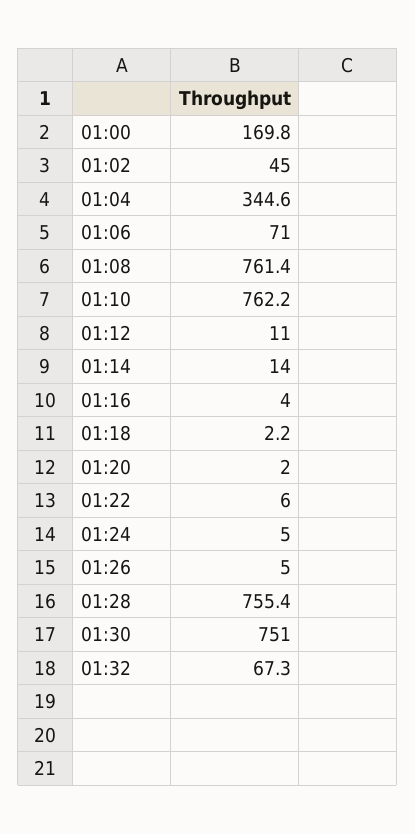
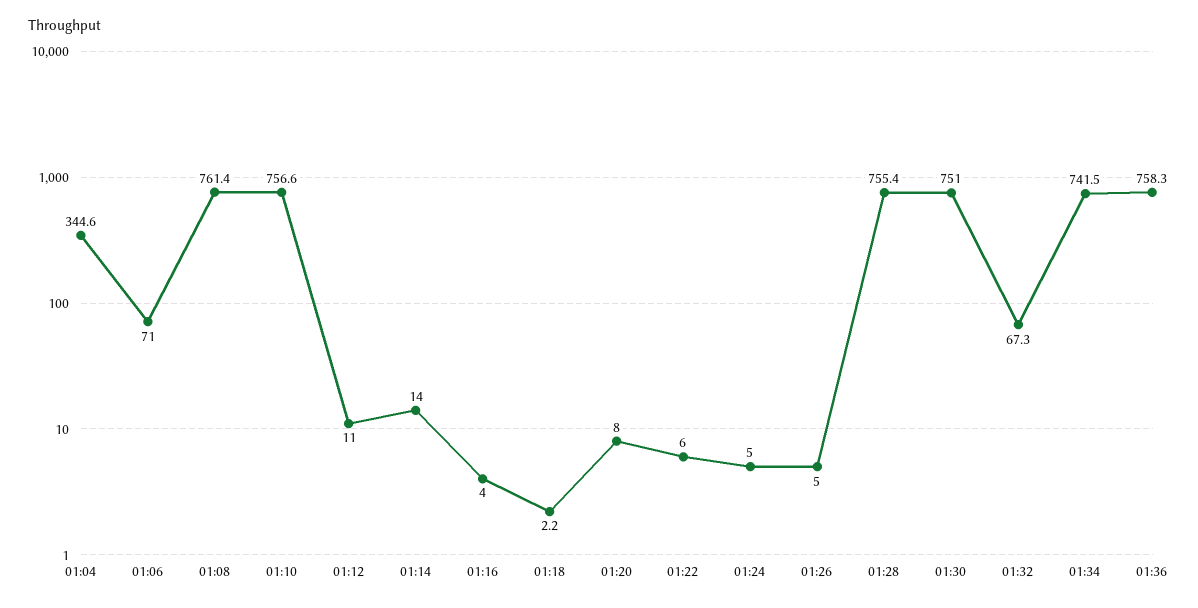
01:00: 169.8 -> none
01:02: 45 -> none
01:10: 762.2 -> 756.6
01:20: 2 -> 8
01:34: none -> 741.5
01:36: none -> 758.3

